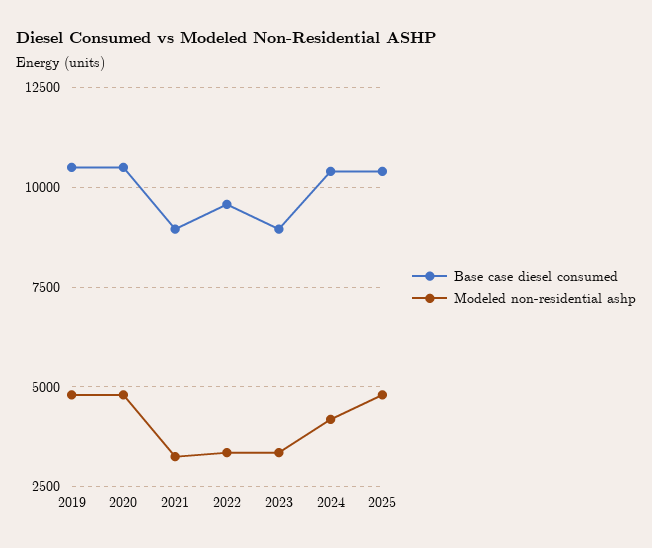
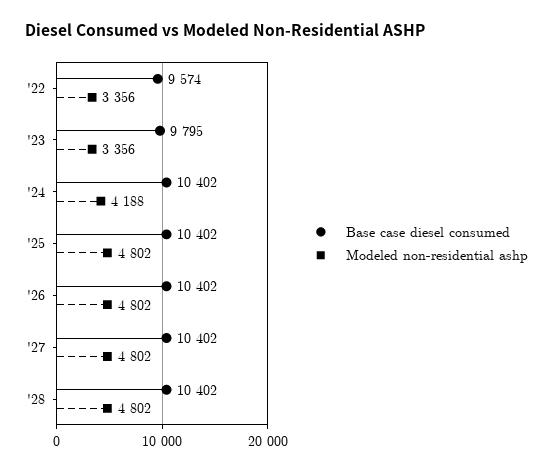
Base case diesel consumed, 2019: 10500 -> none
Modeled non-residential ashp, 2019: 4750 -> none
Base case diesel consumed, 2020: 10500 -> none
Modeled non-residential ashp, 2020: 4750 -> none
Base case diesel consumed, 2021: 9000 -> none
Modeled non-residential ashp, 2021: 3250 -> none
Base case diesel consumed, 2023: 9000 -> 9795
Base case diesel consumed, '26: none -> 10402
Modeled non-residential ashp, '26: none -> 4802
Base case diesel consumed, '27: none -> 10402
Modeled non-residential ashp, '27: none -> 4802
Base case diesel consumed, '28: none -> 10402
Modeled non-residential ashp, '28: none -> 4802

